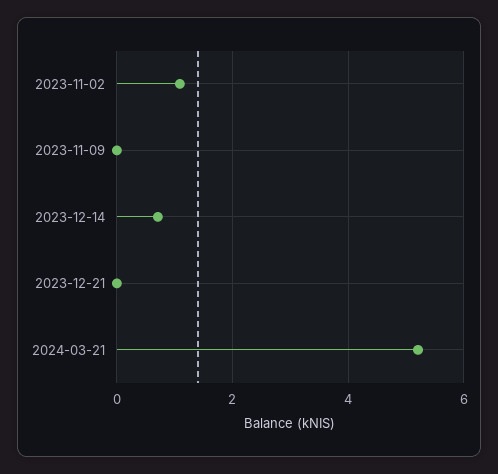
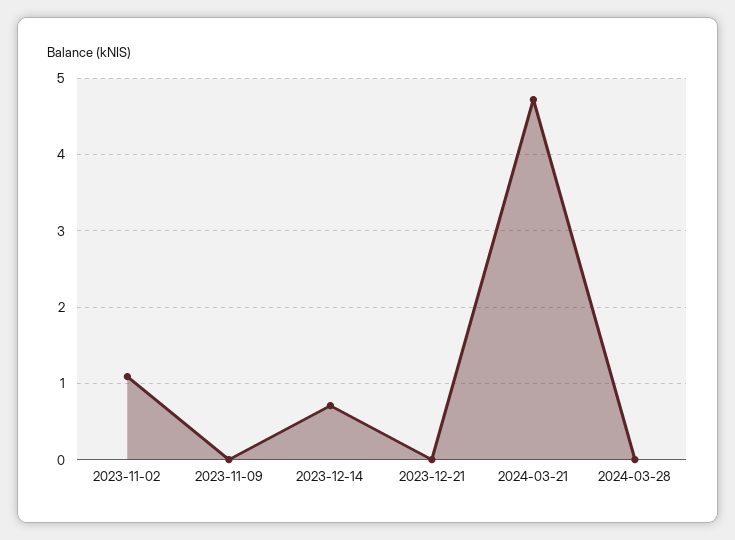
2024-03-21: 5.2 -> 4.7
2024-03-28: none -> 0

